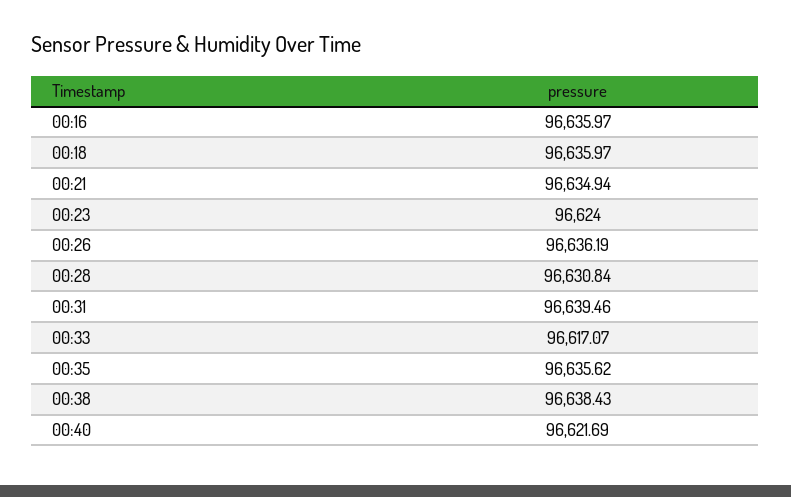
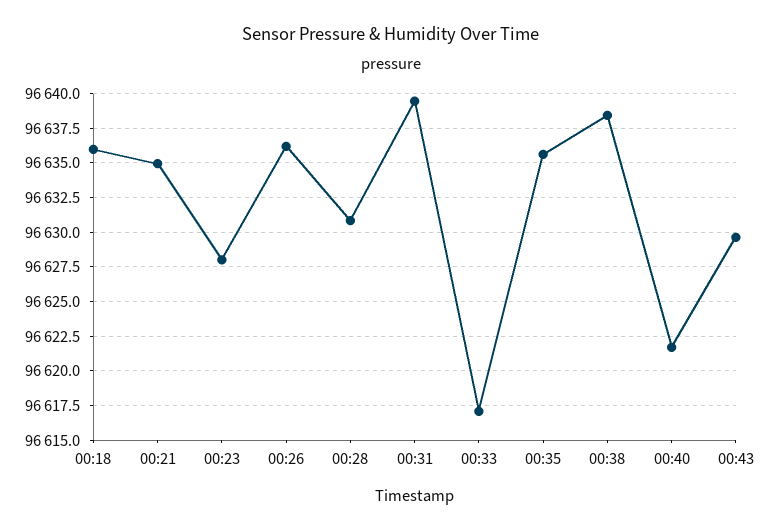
00:16: 96635.97 -> none
00:23: 96624 -> 96628
00:43: none -> 96629.5

